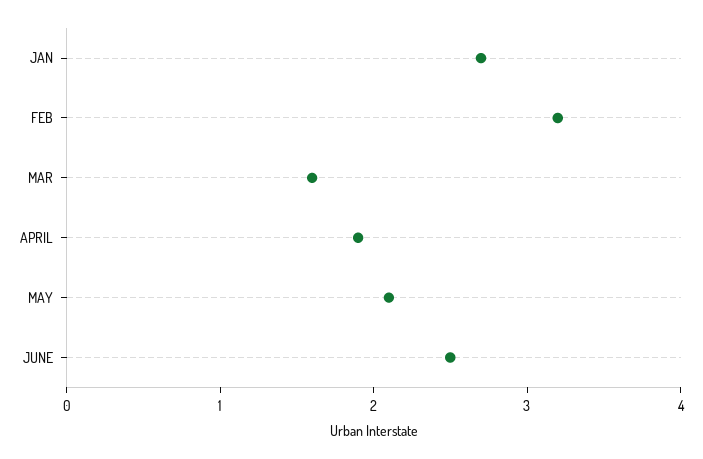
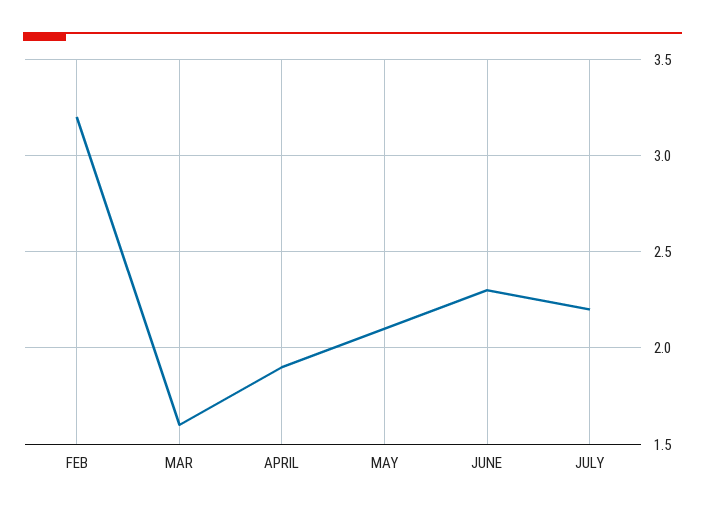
JAN: 2.7 -> none
JUNE: 2.5 -> 2.3
JULY: none -> 2.2

